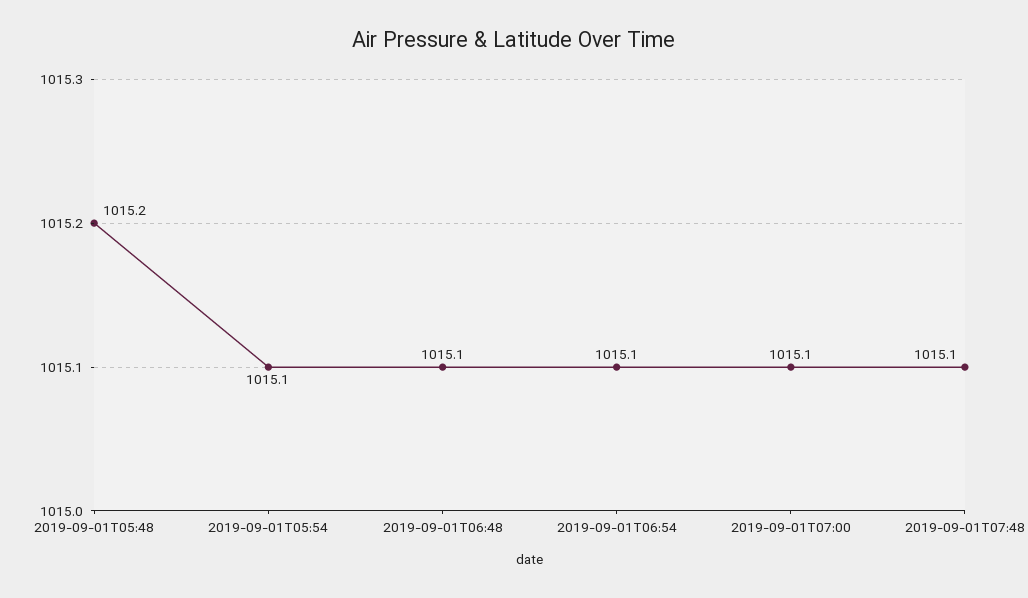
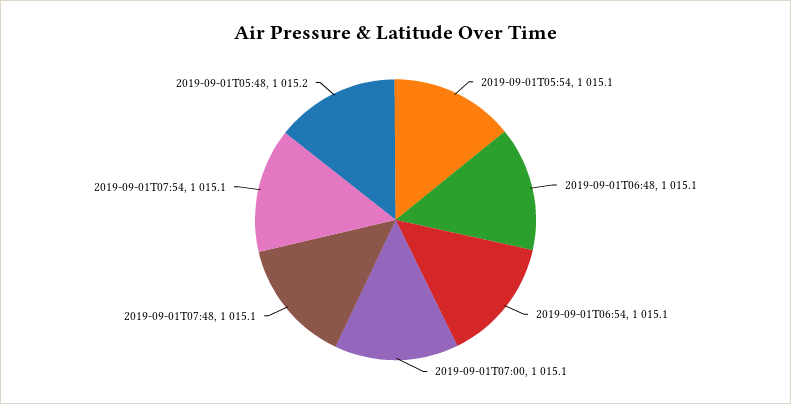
2019-09-01T07:54: none -> 1015.1

